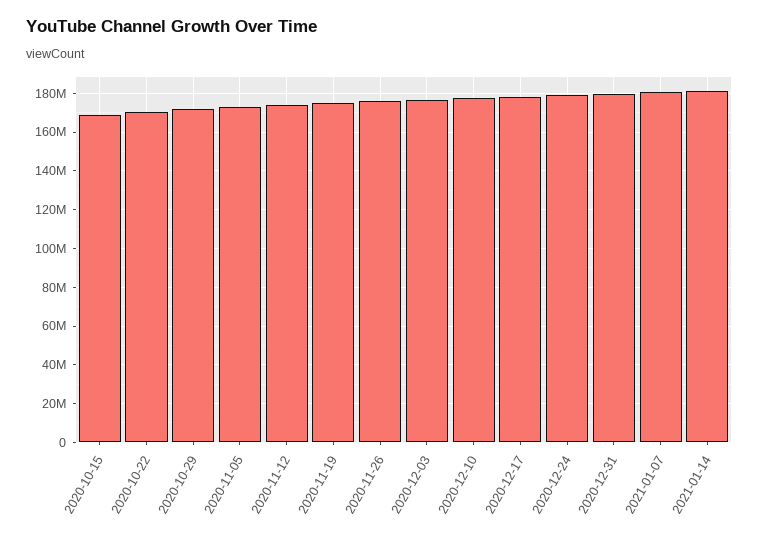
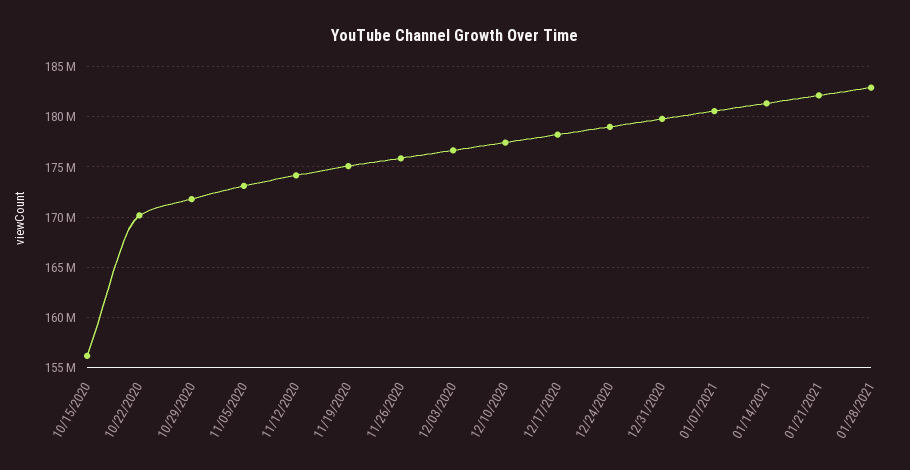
2020-10-15: 170000000 -> 156000000
01/21/2021: none -> 182000000
01/28/2021: none -> 183000000

